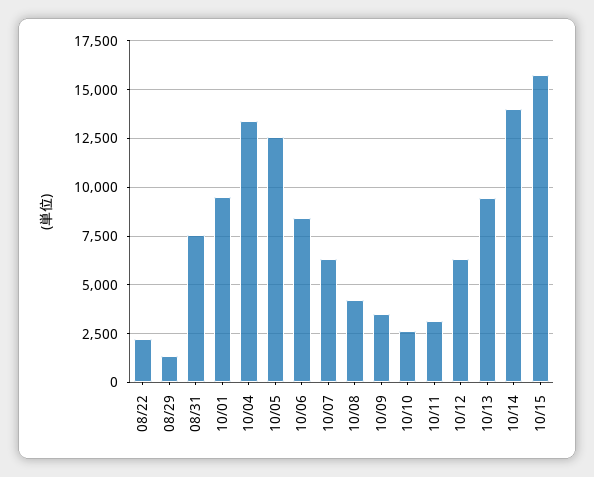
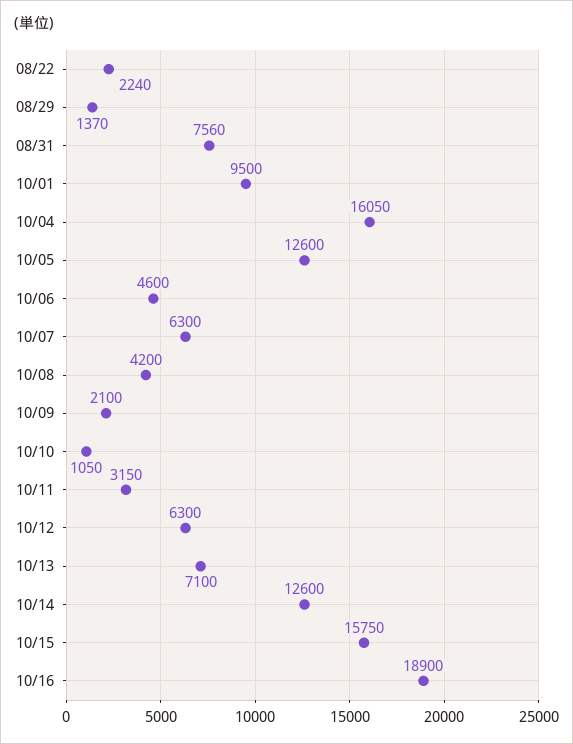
10/04: 13500 -> 16050
10/06: 8500 -> 4600
10/09: 3500 -> 2100
10/10: 2500 -> 1050
10/13: 9500 -> 7100
10/14: 14000 -> 12600
10/16: none -> 18900

